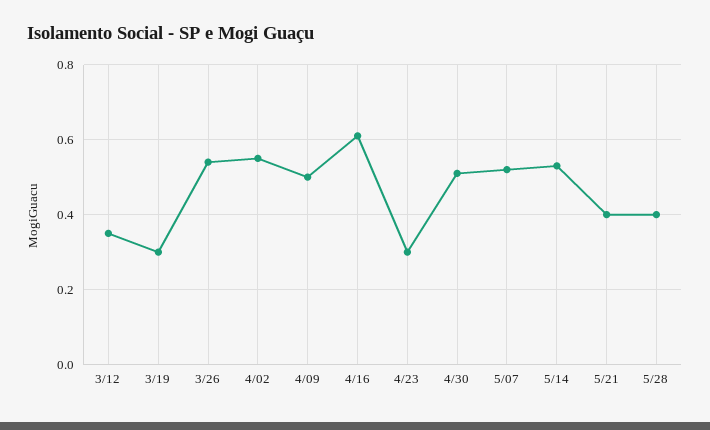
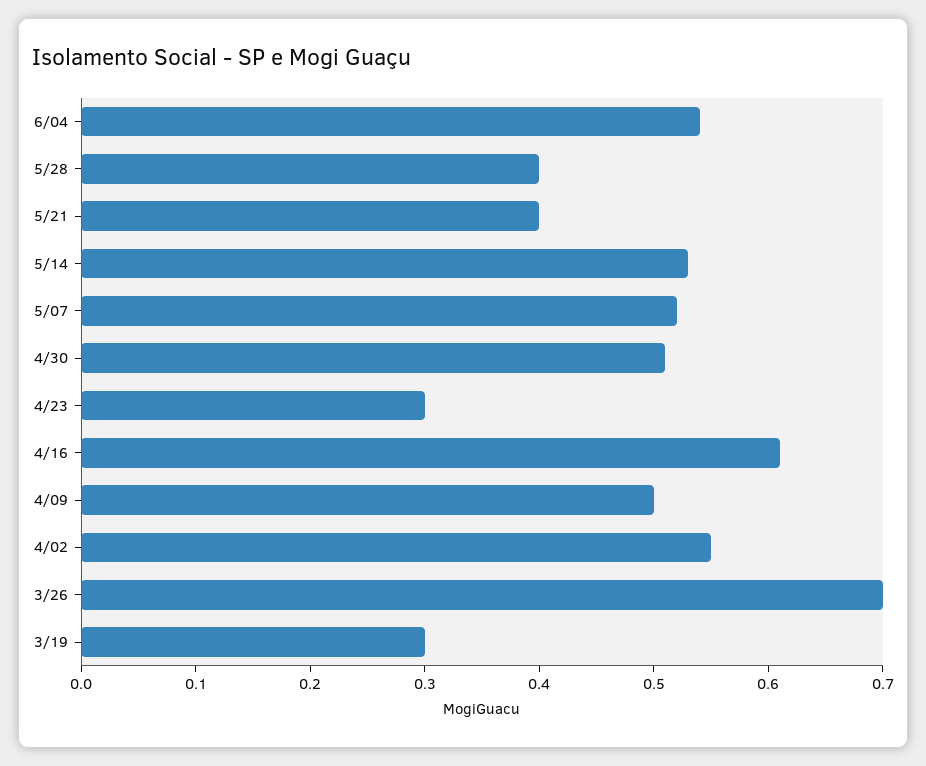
3/12: 0.35 -> none
3/26: 0.55 -> 0.7
6/04: none -> 0.54

